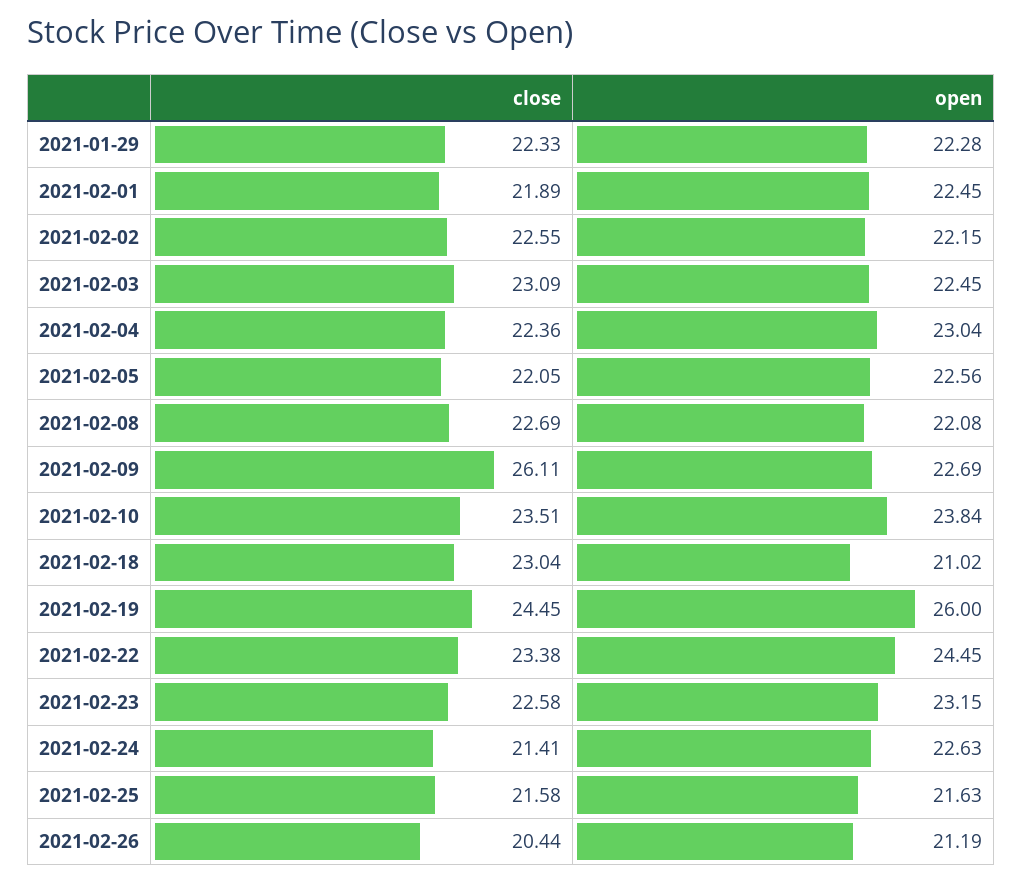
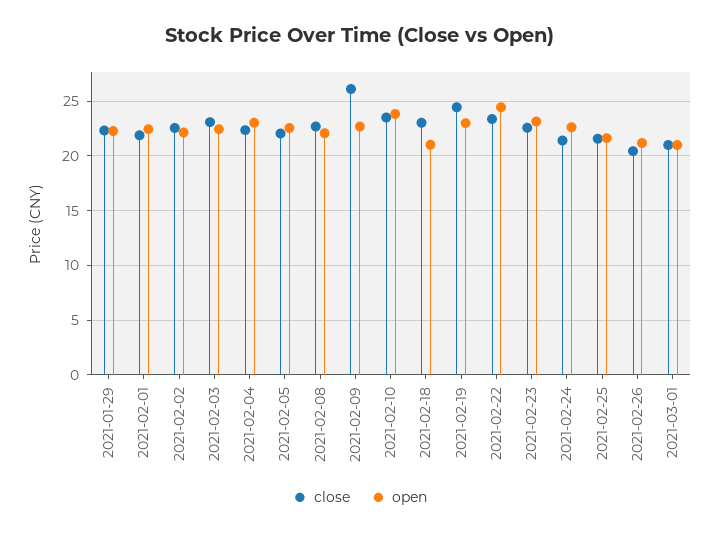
open, 2021-02-19: 26 -> 23
close, 2021-03-01: none -> 21
open, 2021-03-01: none -> 21

